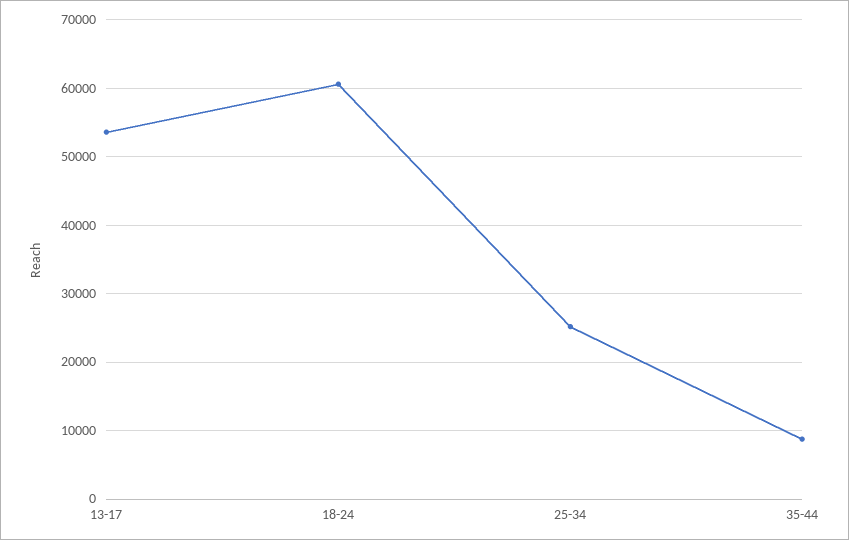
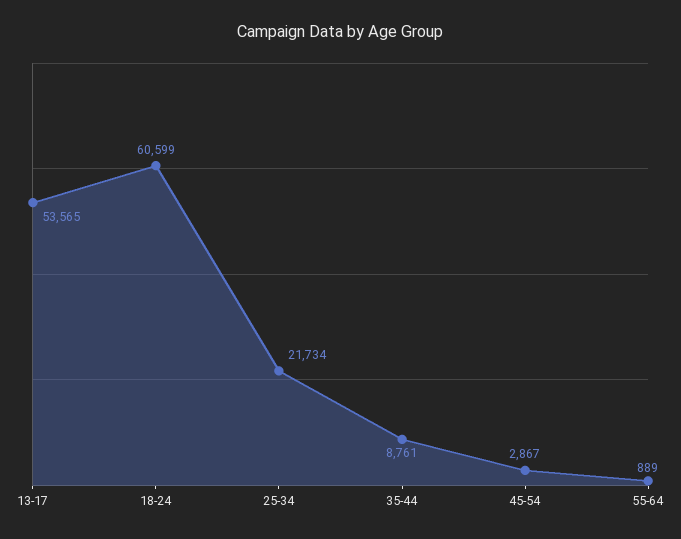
25-34: 25000 -> 21734
45-54: none -> 2867
55-64: none -> 889

